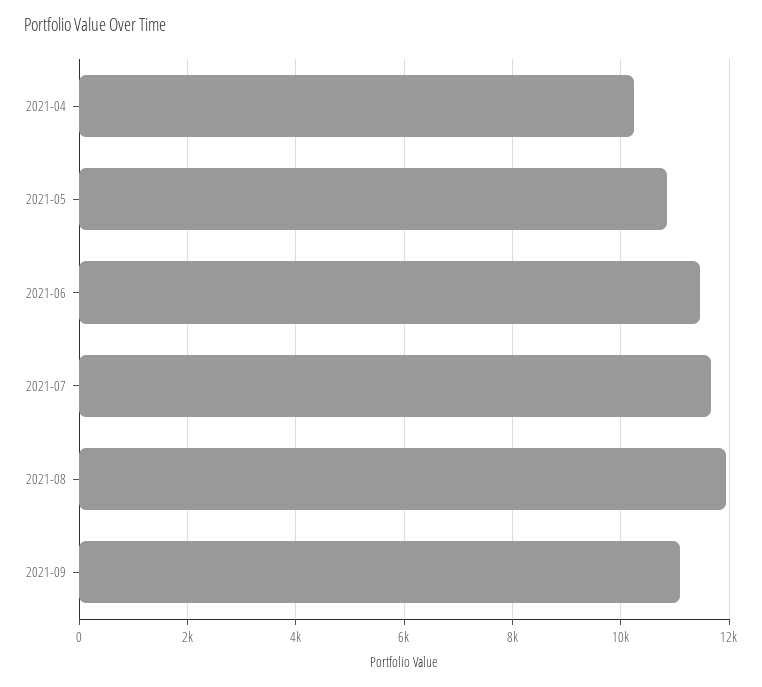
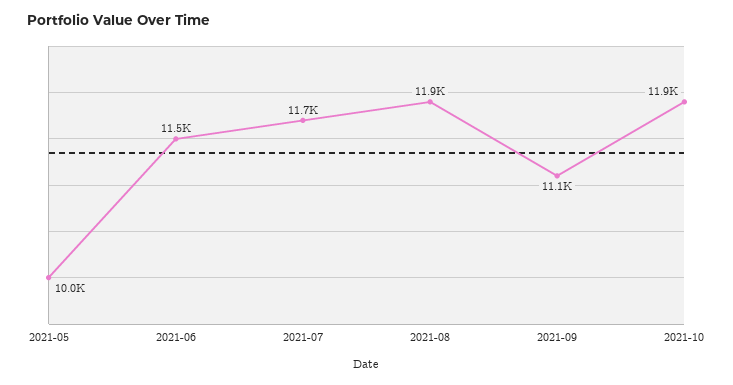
2021-04: 10200 -> none
2021-05: 10800 -> 10000
2021-10: none -> 11900

